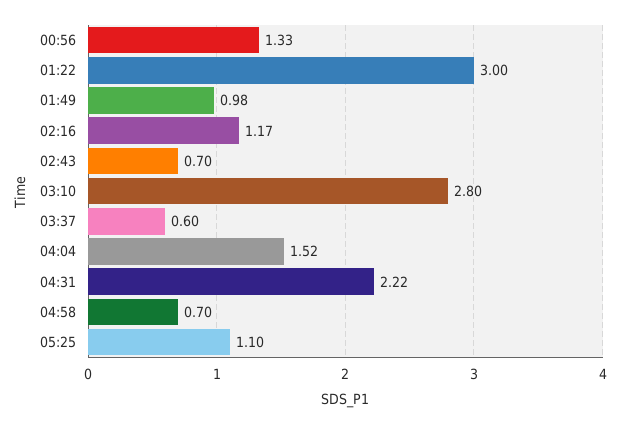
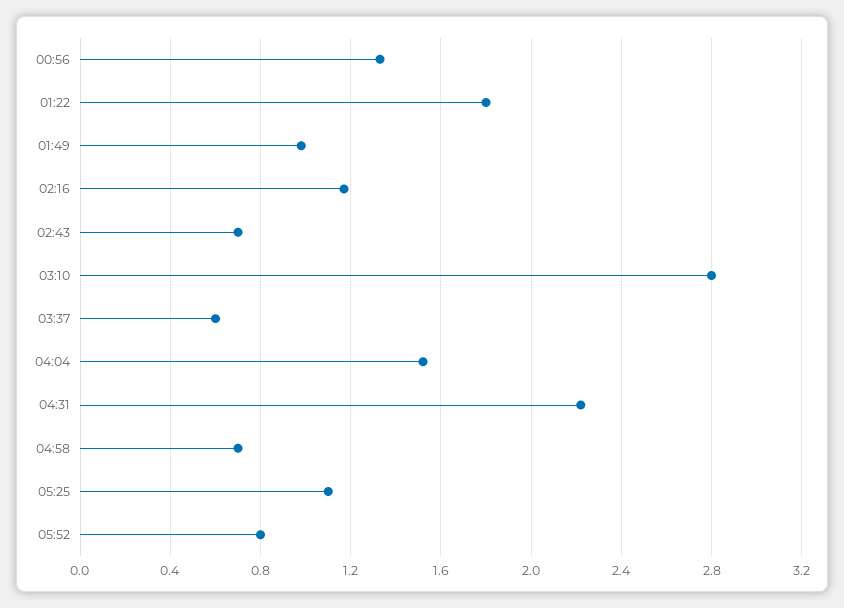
01:22: 3 -> 1.8
05:52: none -> 0.8

